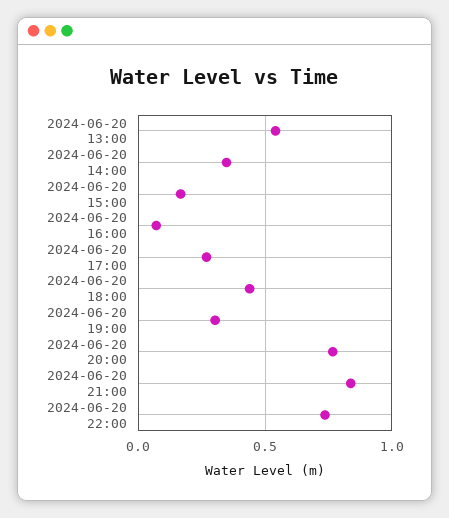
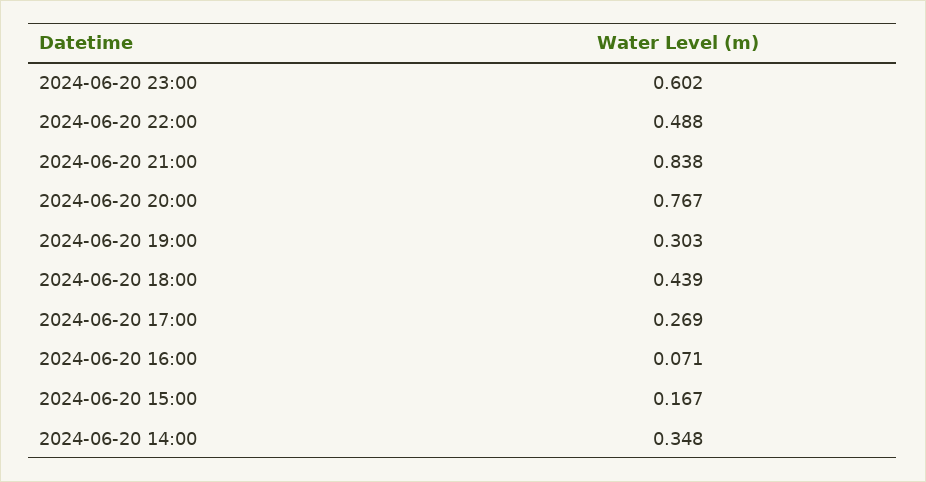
2024-06-20 13:00: 0.55 -> none
2024-06-20 22:00: 0.75 -> 0.488
2024-06-20 23:00: none -> 0.602

